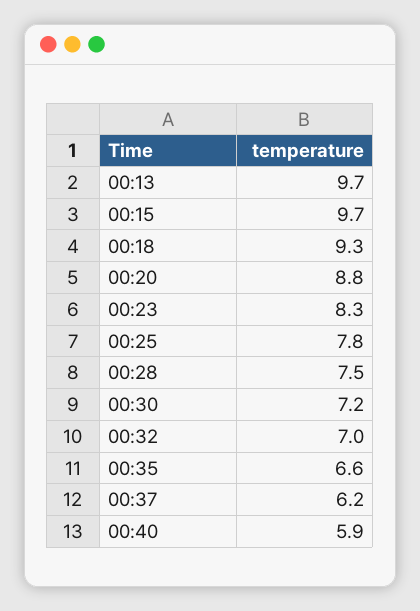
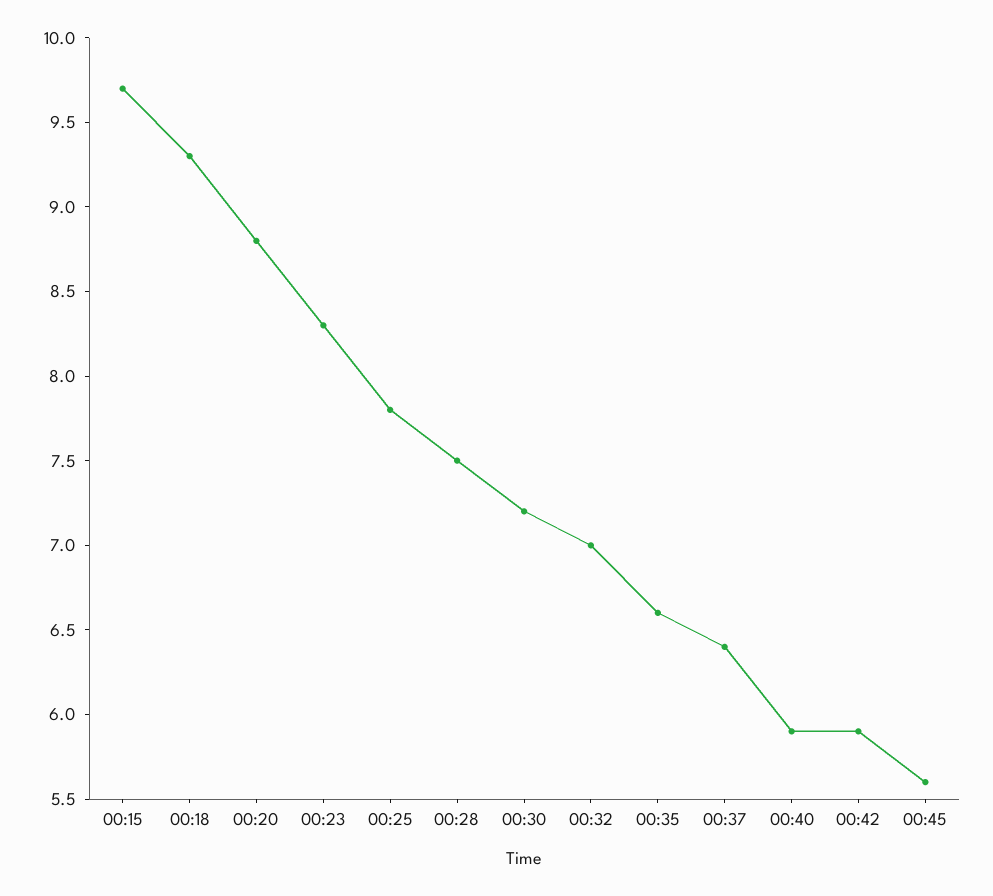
00:13: 9.7 -> none
00:37: 6.2 -> 6.4
00:42: none -> 5.9
00:45: none -> 5.6

